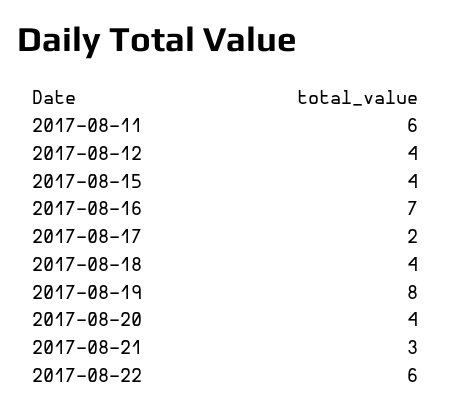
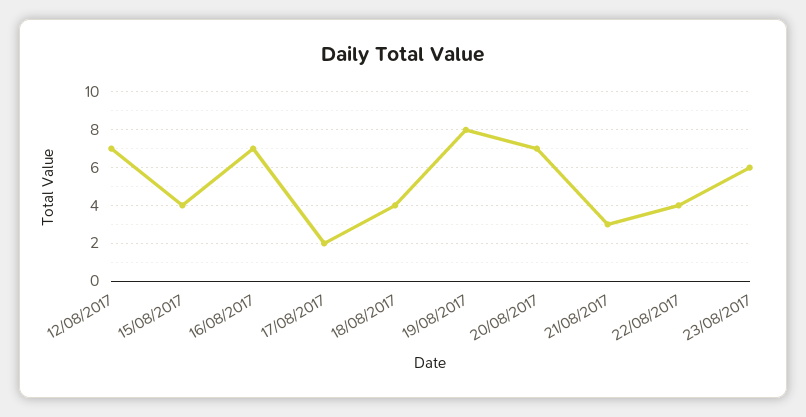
2017-08-11: 6 -> none
2017-08-12: 4 -> 7
2017-08-20: 4 -> 7
2017-08-22: 6 -> 4
23/08/2017: none -> 6

